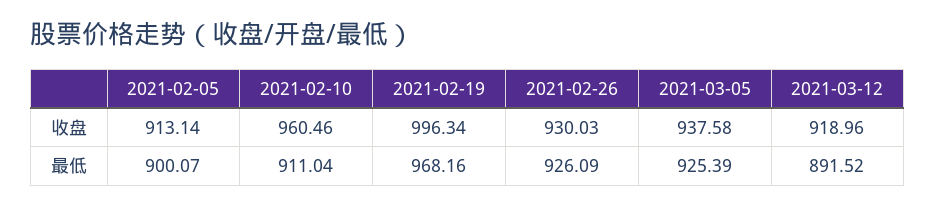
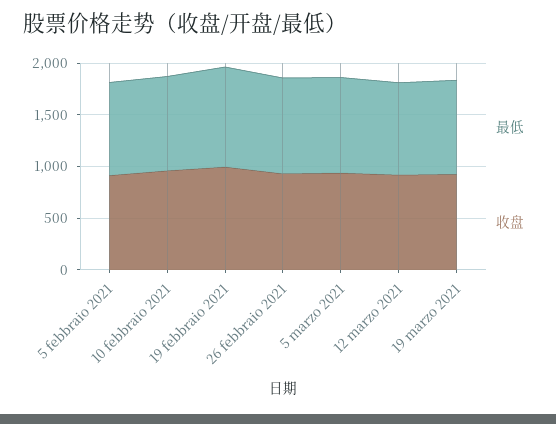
最低, 19 marzo 2021: none -> 900
收盘, 19 marzo 2021: none -> 900

